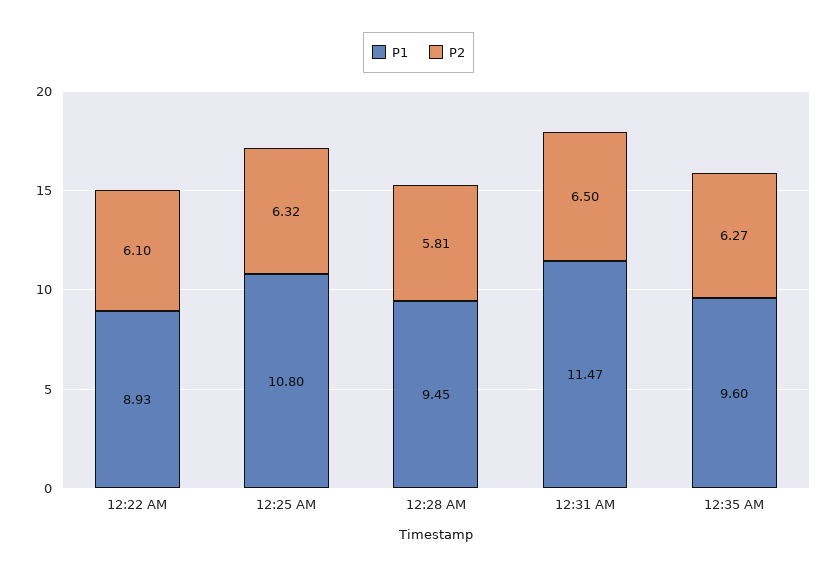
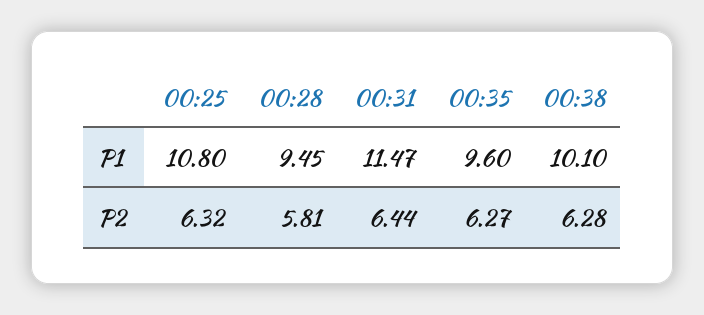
P1, 12:22 AM: 8.93 -> none
P2, 12:22 AM: 6.1 -> none
P2, 12:31 AM: 6.5 -> 6.44
P1, 00:38: none -> 10.1
P2, 00:38: none -> 6.28

